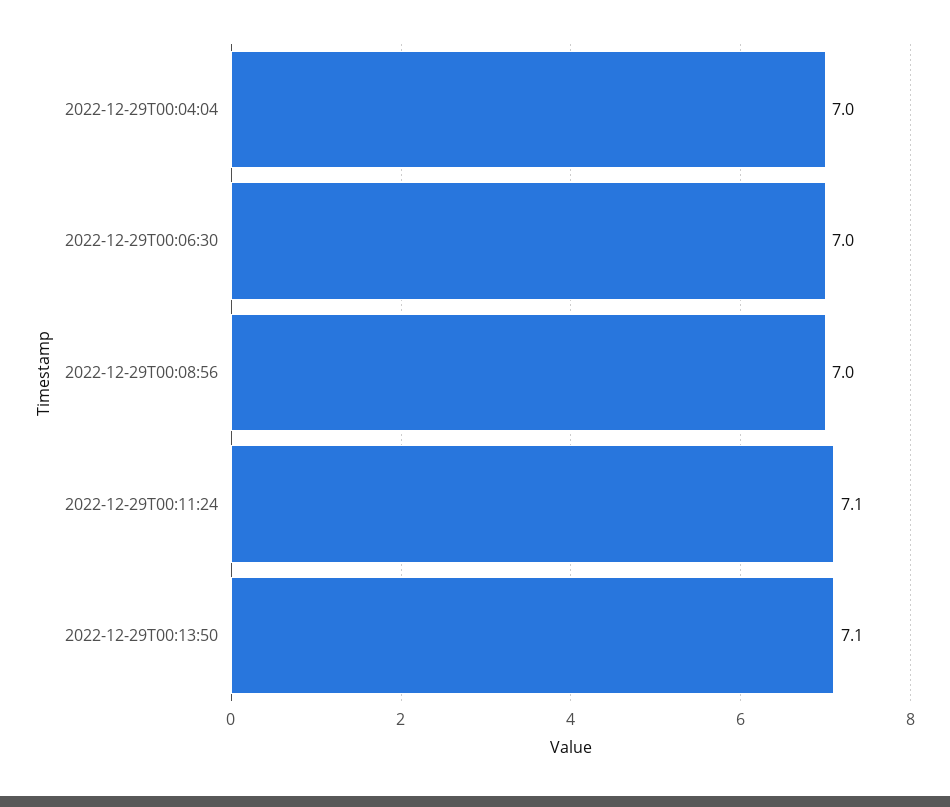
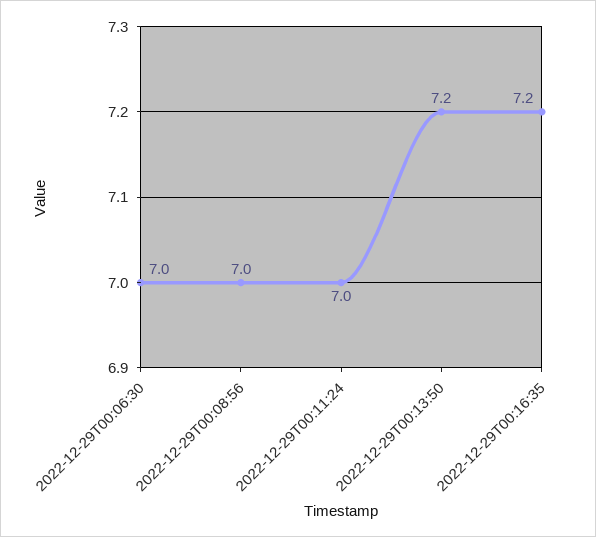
2022-12-29T00:04:04: 7 -> none
2022-12-29T00:11:24: 7.1 -> 7
2022-12-29T00:13:50: 7.1 -> 7.2
2022-12-29T00:16:35: none -> 7.2

